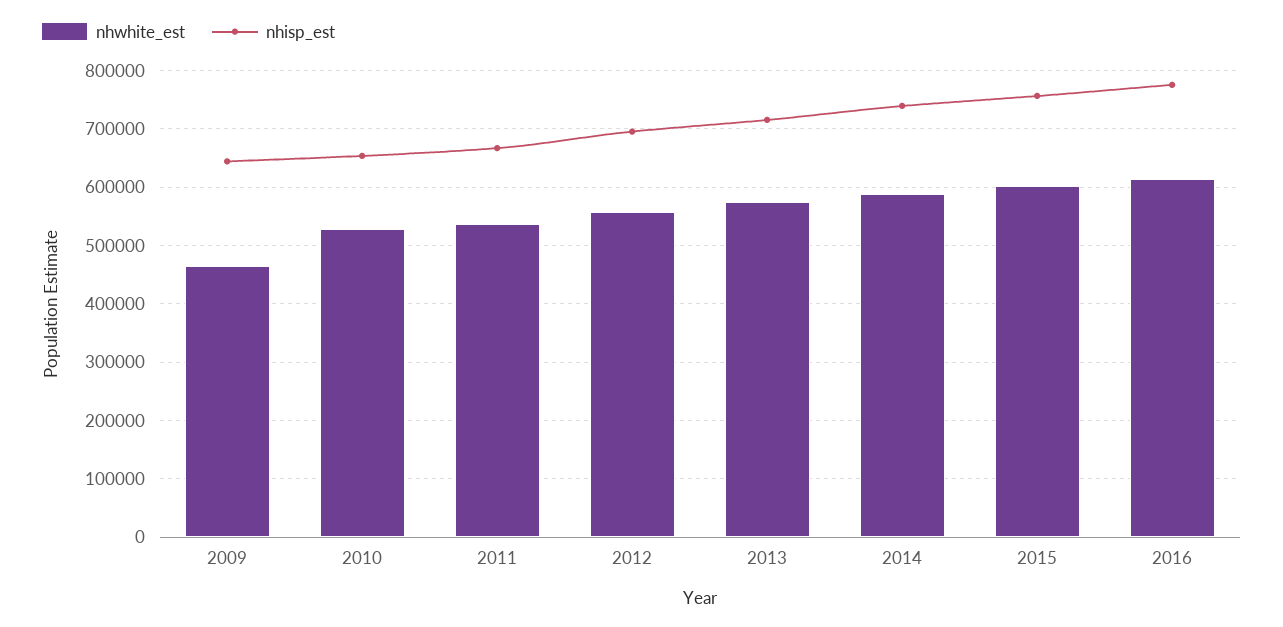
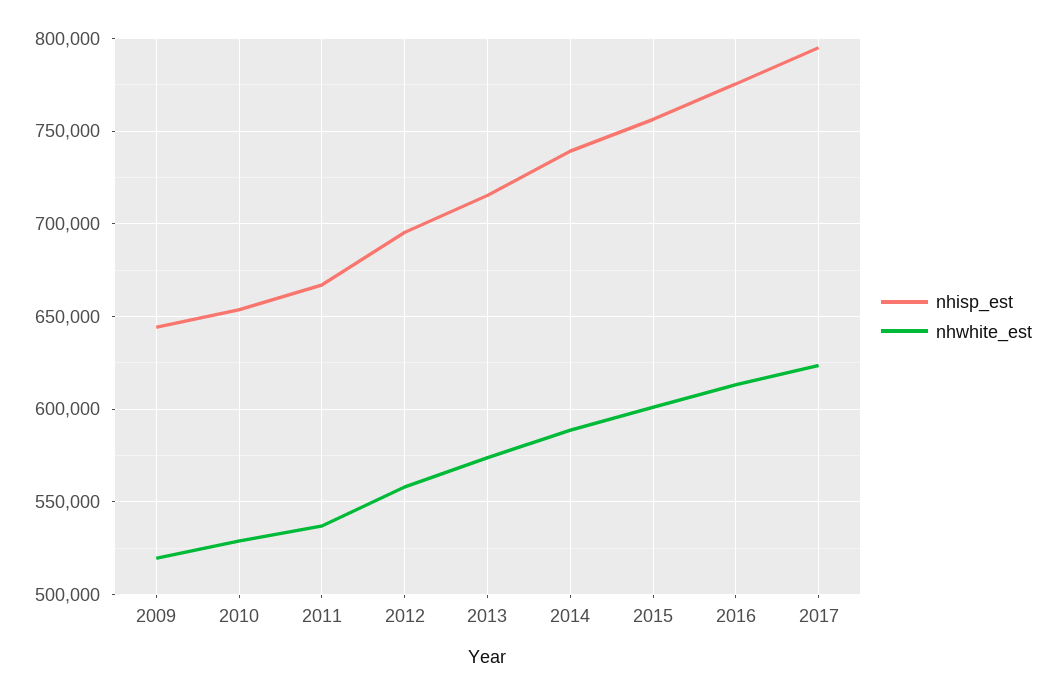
nhwhite_est, 2009: 460000 -> 520000
nhisp_est, 2017: none -> 795000
nhwhite_est, 2017: none -> 625000

